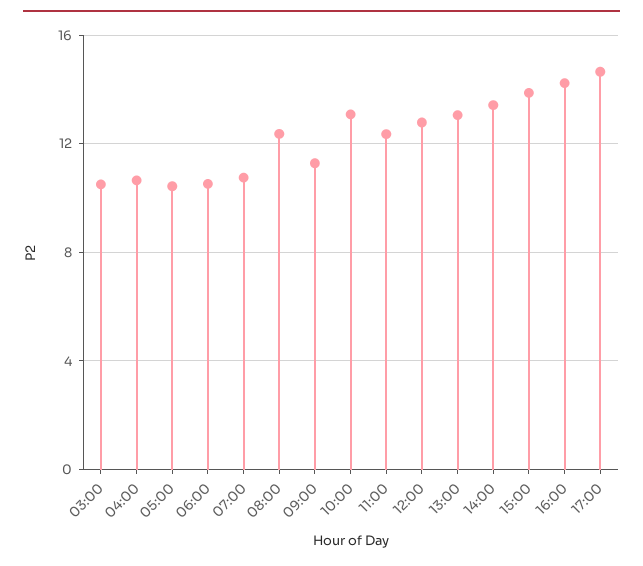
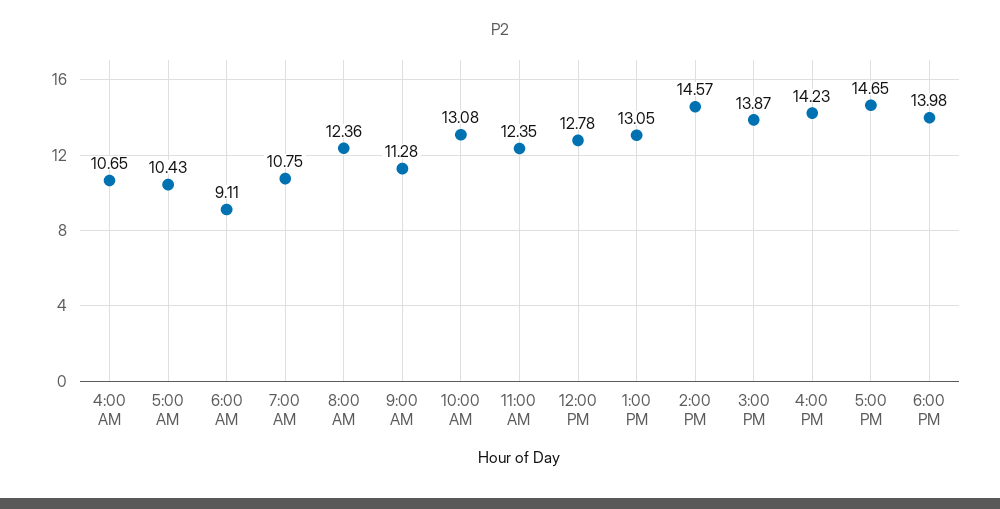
03:00: 10.5 -> none
06:00: 10.5 -> 9.11
14:00: 13.5 -> 14.57
6:00 PM: none -> 13.98

